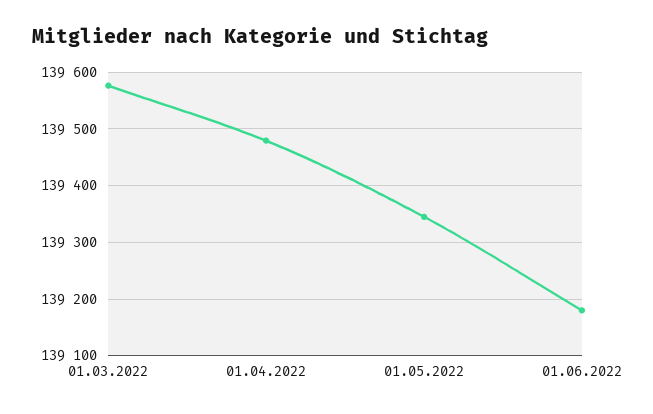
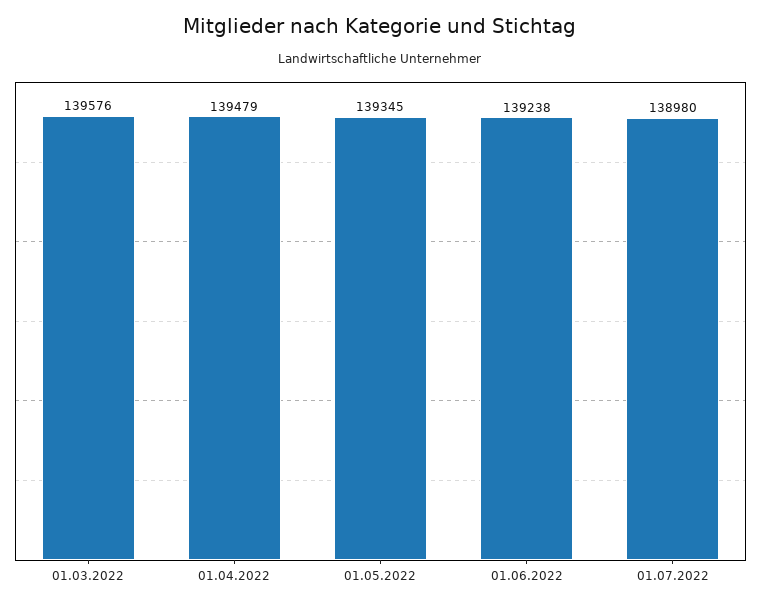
01.06.2022: 139180 -> 139238
01.07.2022: none -> 138980

